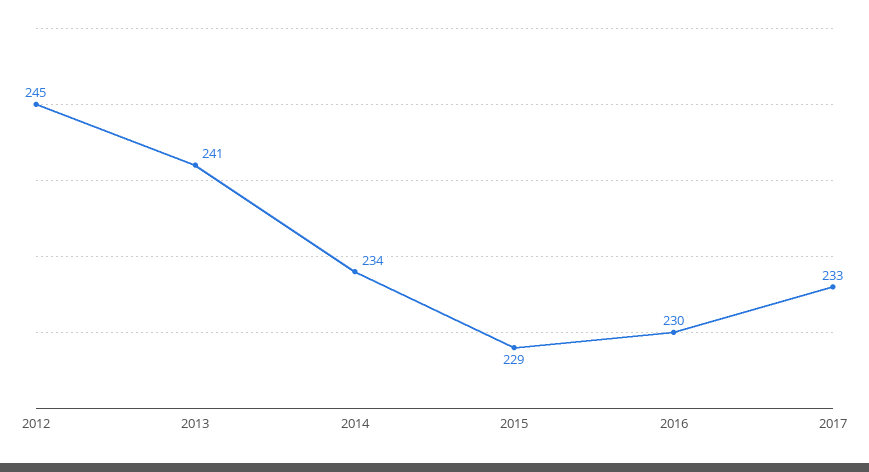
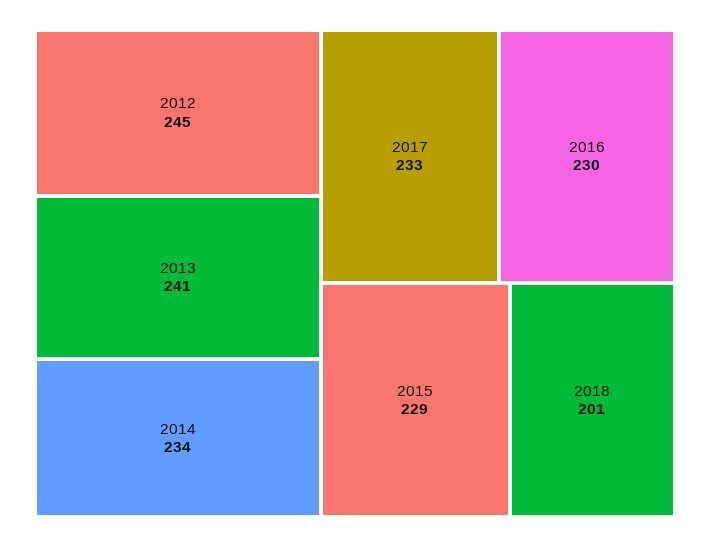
2018: none -> 201

